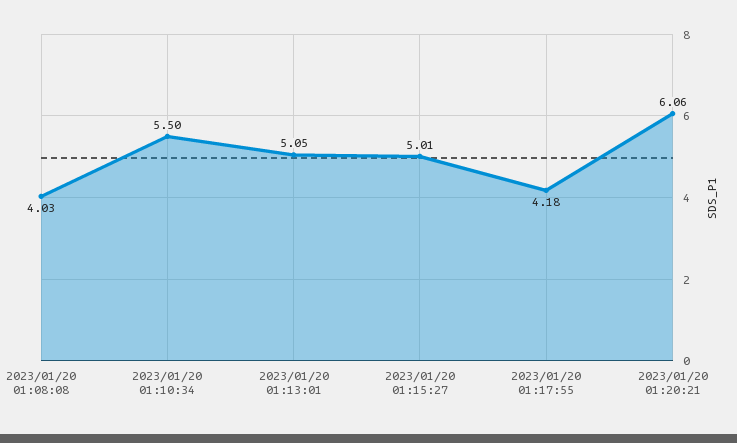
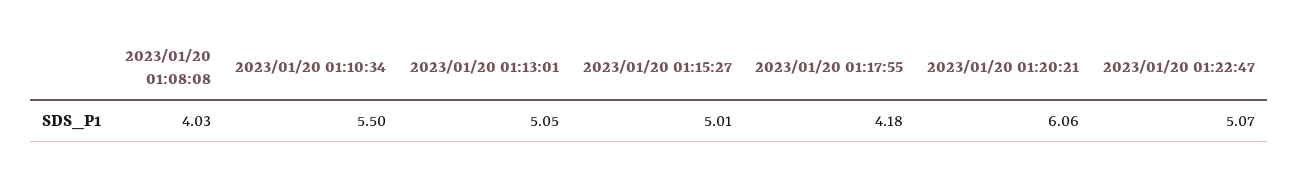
2023/01/20 01:22:47: none -> 5.07

